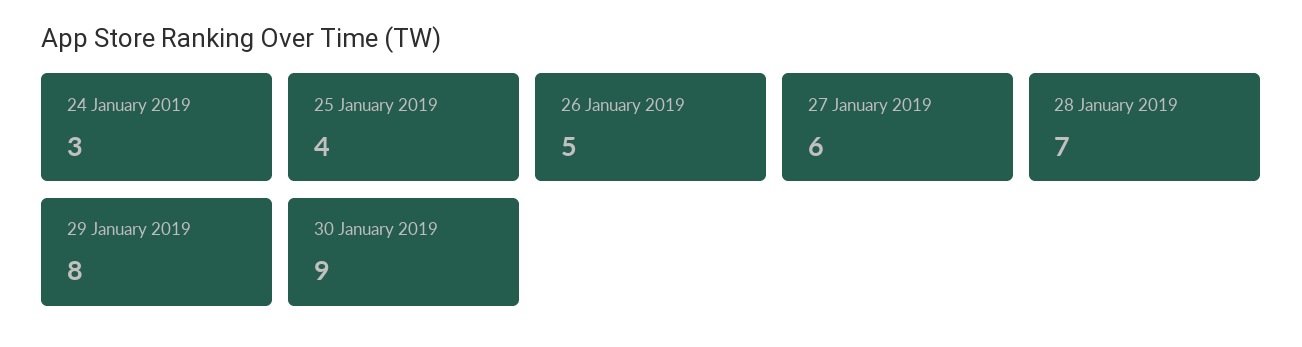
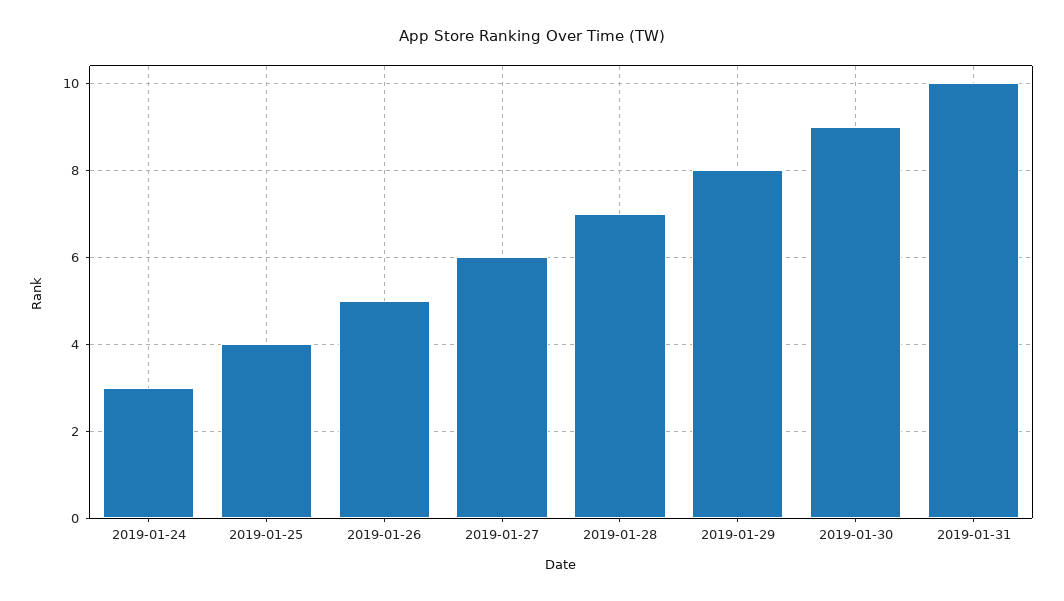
2019-01-31: none -> 10

